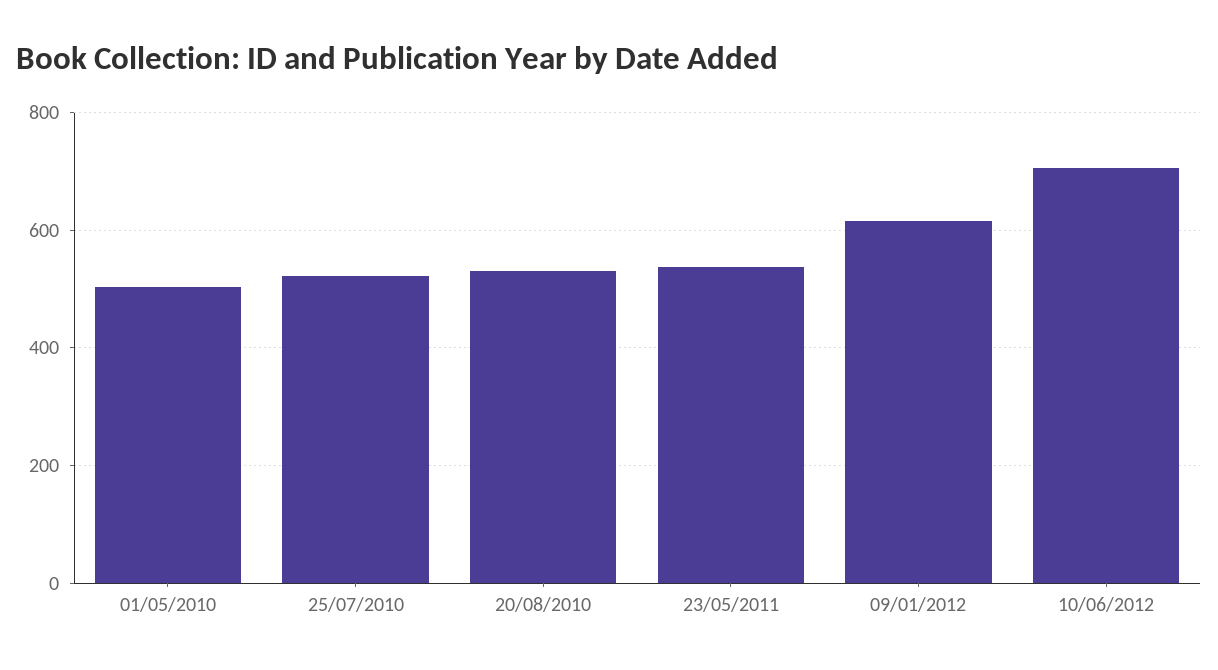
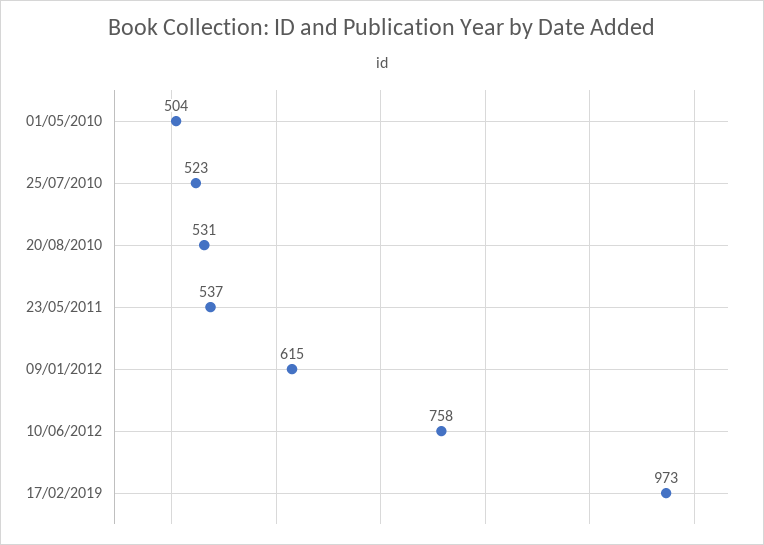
10/06/2012: 700 -> 758
17/02/2019: none -> 973

